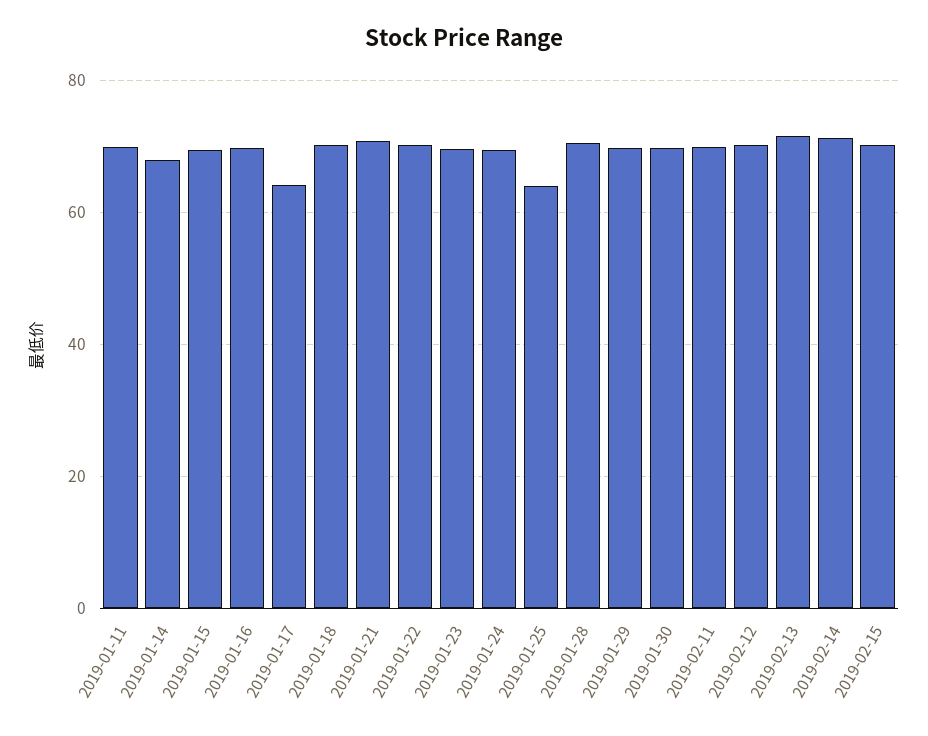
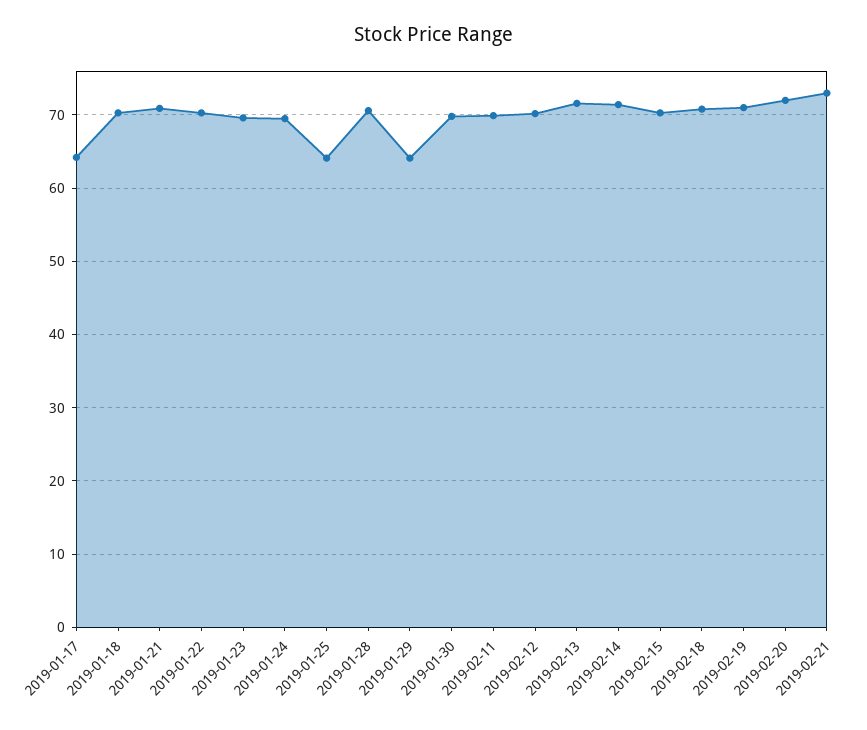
2019-01-11: 70 -> none
2019-01-14: 68 -> none
2019-01-15: 70 -> none
2019-01-16: 70 -> none
2019-01-29: 70 -> 64
2019-02-18: none -> 71
2019-02-19: none -> 71
2019-02-20: none -> 72
2019-02-21: none -> 73

